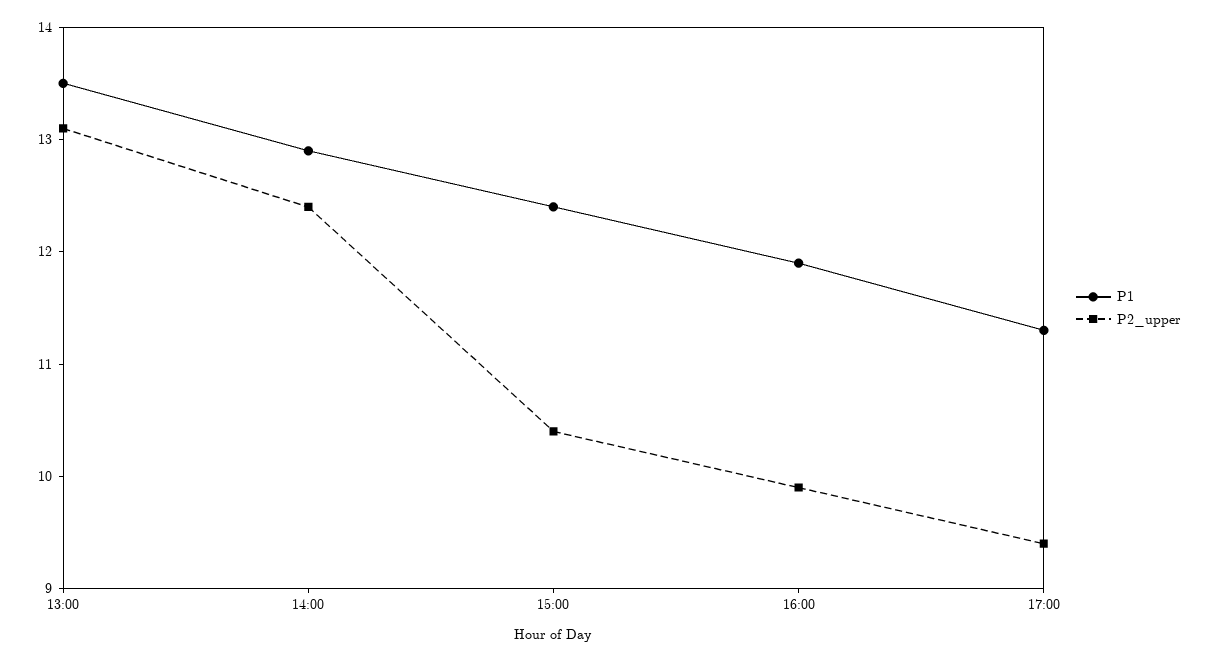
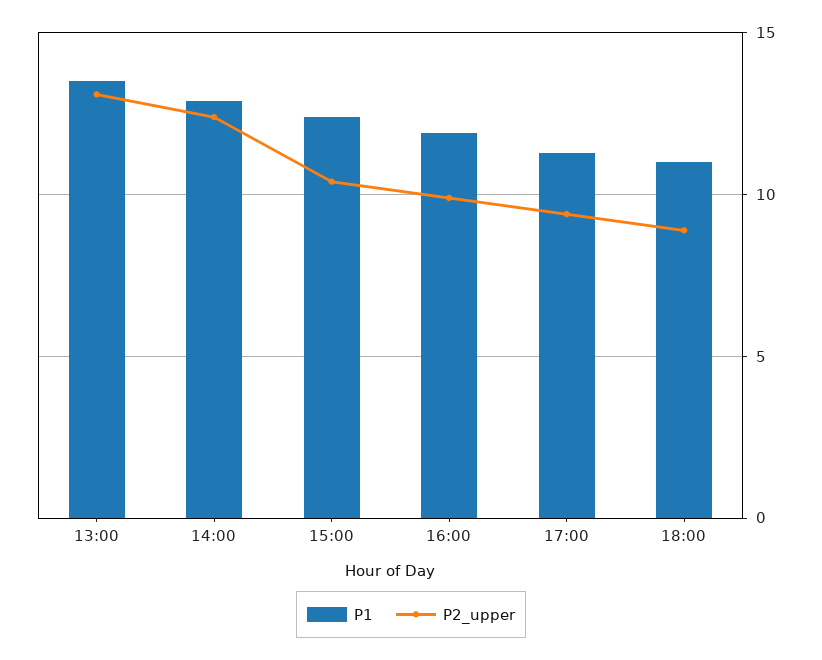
P1, 18:00: none -> 11
P2_upper, 18:00: none -> 9

